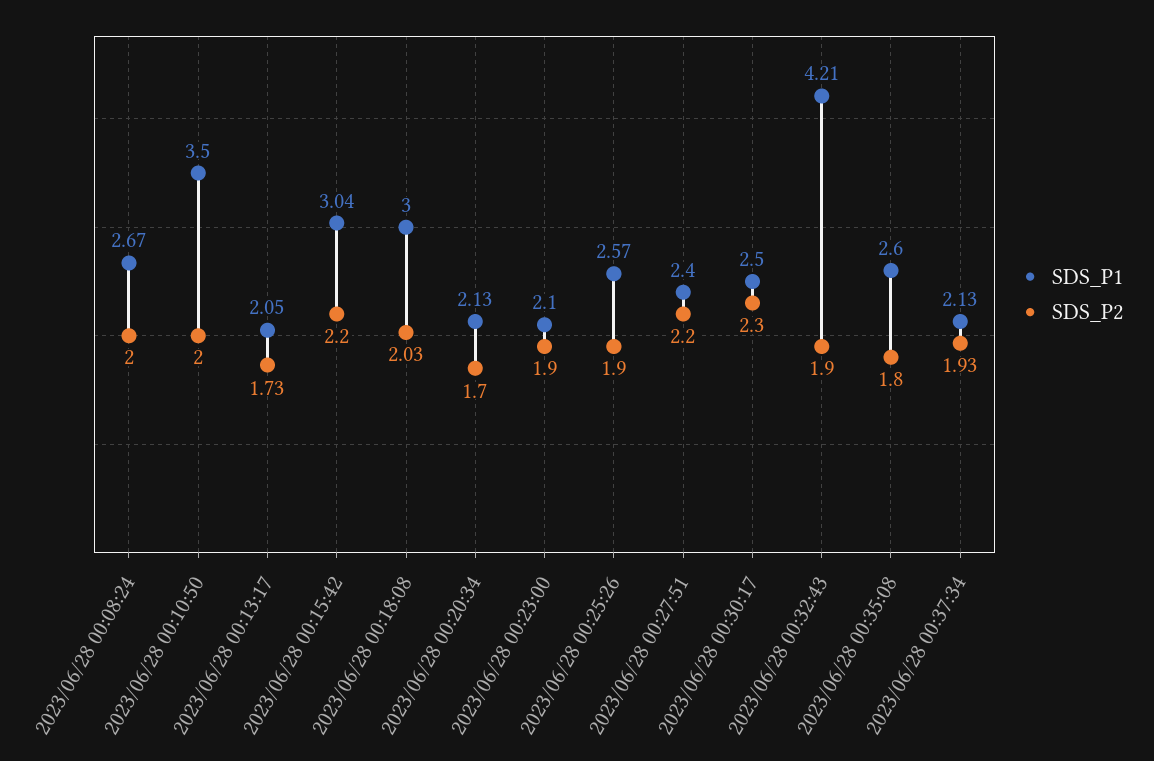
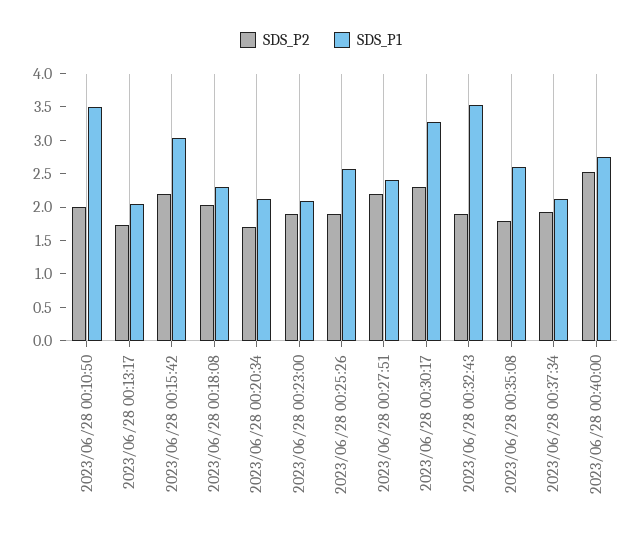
SDS_P1, 2023/06/28 00:08:24: 2.67 -> none
SDS_P2, 2023/06/28 00:08:24: 2 -> none
SDS_P1, 2023/06/28 00:18:08: 3 -> 2.25
SDS_P1, 2023/06/28 00:30:17: 2.5 -> 3.25
SDS_P1, 2023/06/28 00:32:43: 4.21 -> 3.5
SDS_P2, 2023/06/28 00:40:00: none -> 2.5
SDS_P1, 2023/06/28 00:40:00: none -> 2.75

